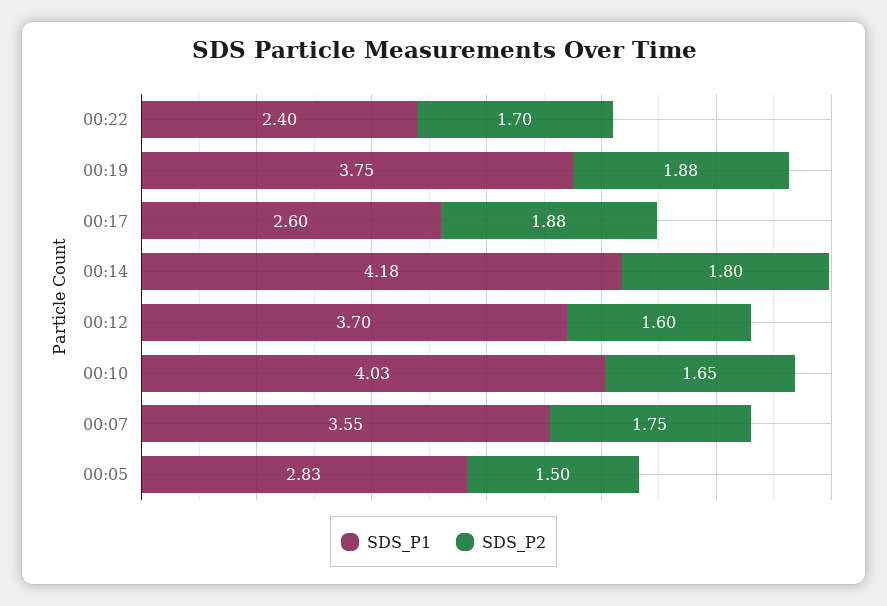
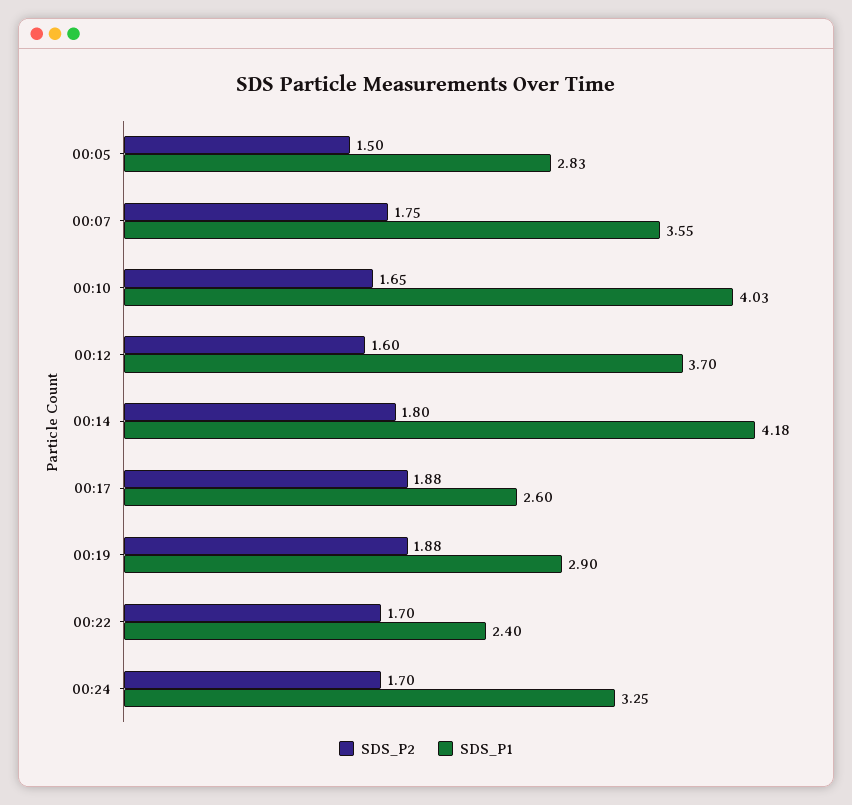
SDS_P1, 00:19: 3.75 -> 2.9
SDS_P2, 00:24: none -> 1.7
SDS_P1, 00:24: none -> 3.25

